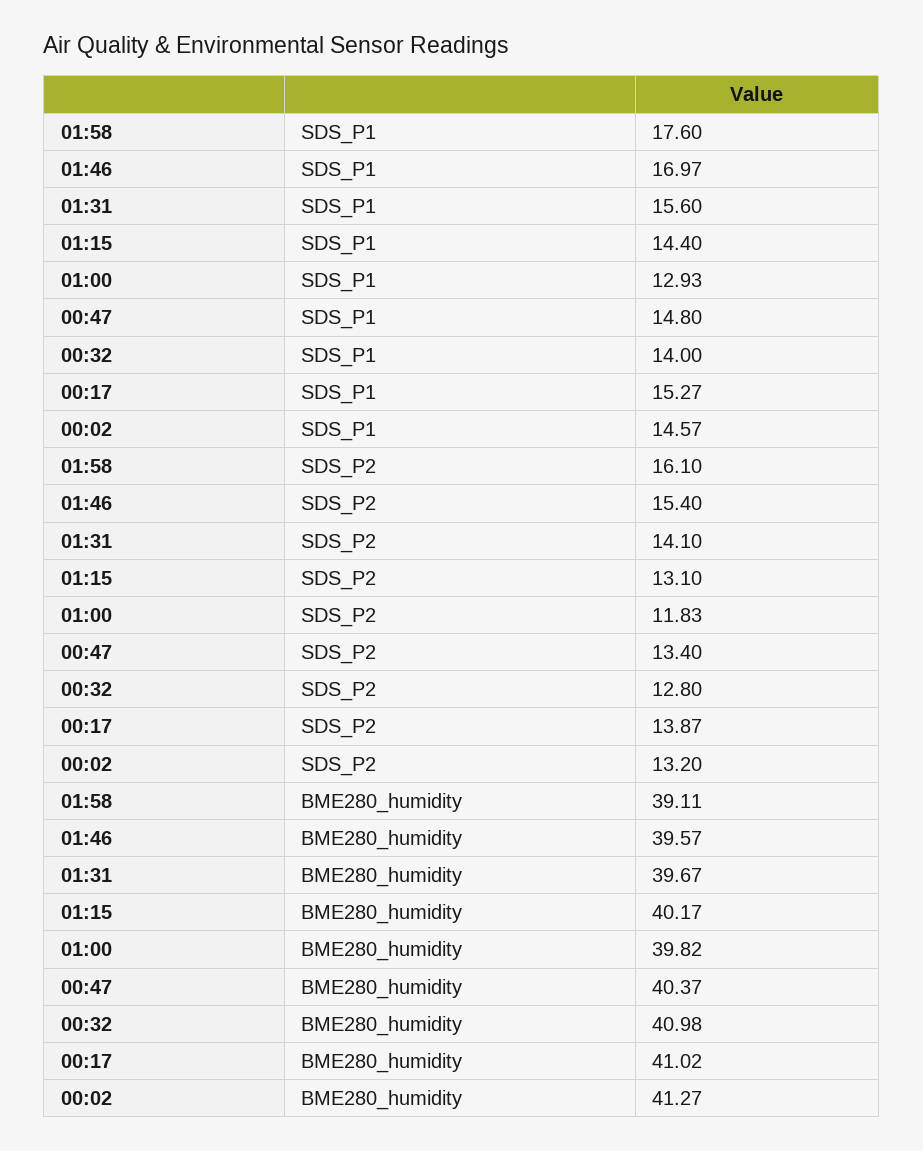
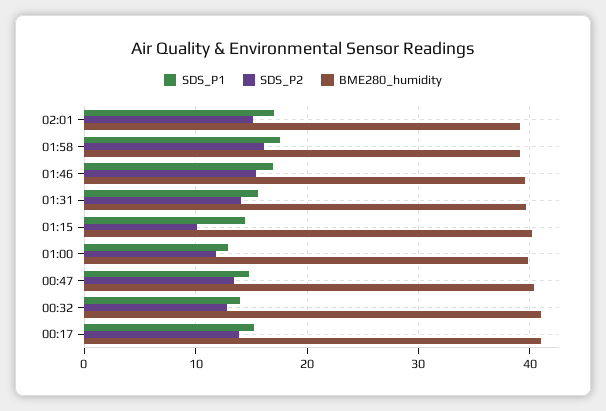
SDS_P1, 00:02: 14.57 -> none
SDS_P2, 01:15: 13.1 -> 10
SDS_P2, 00:02: 13.2 -> none
BME280_humidity, 00:02: 41.27 -> none
SDS_P1, 02:01: none -> 17
SDS_P2, 02:01: none -> 15
BME280_humidity, 02:01: none -> 39

